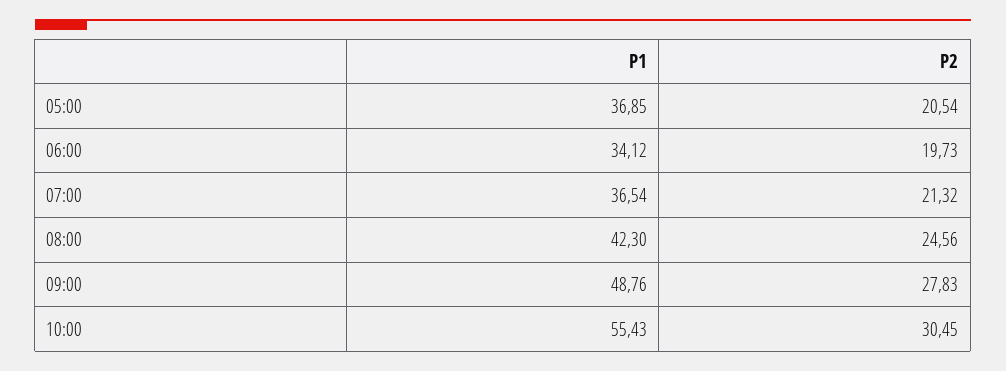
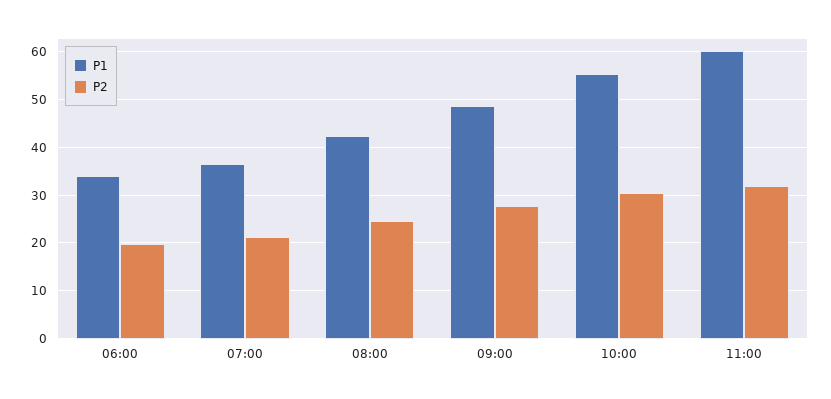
P1, 05:00: 36.85 -> none
P2, 05:00: 20.54 -> none
P1, 11:00: none -> 60
P2, 11:00: none -> 32

